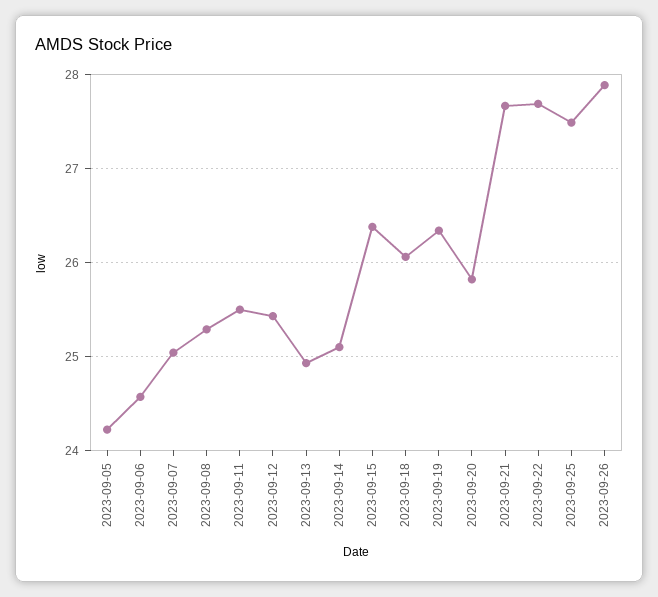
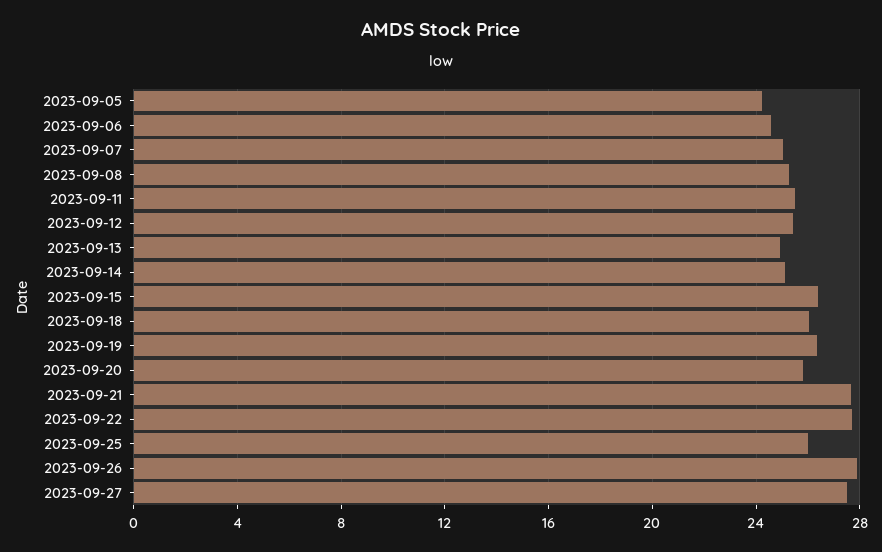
2023-09-25: 27.5 -> 26
2023-09-27: none -> 27.5

